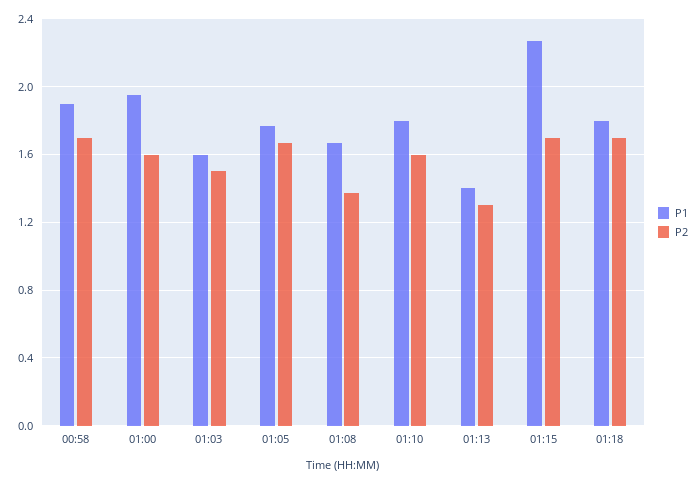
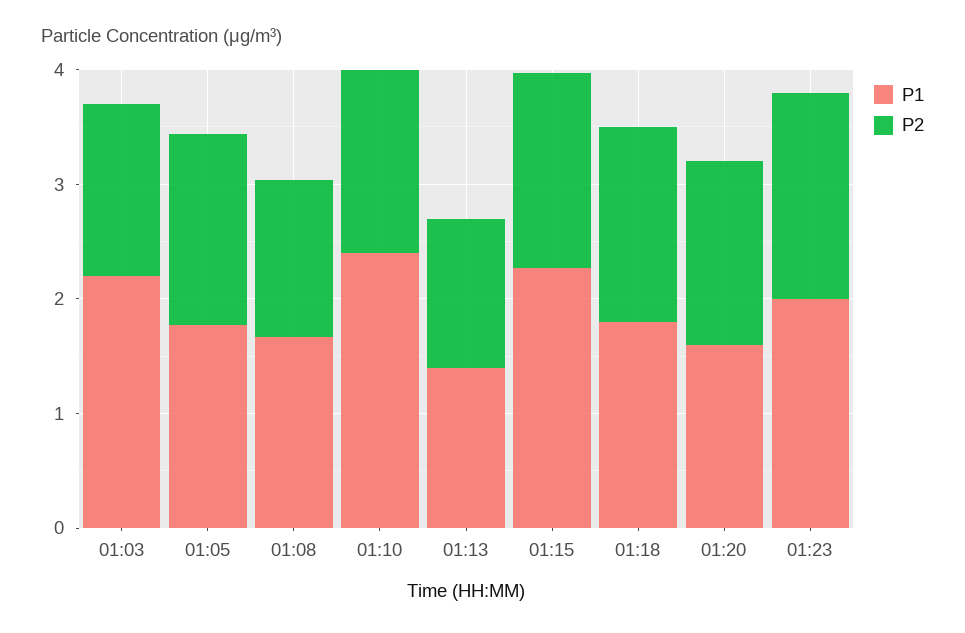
P1, 00:58: 1.9 -> none
P2, 00:58: 1.7 -> none
P1, 01:00: 1.95 -> none
P2, 01:00: 1.6 -> none
P1, 01:03: 1.6 -> 2.2
P1, 01:10: 1.8 -> 2.4
P1, 01:20: none -> 1.6
P2, 01:20: none -> 1.6
P1, 01:23: none -> 2
P2, 01:23: none -> 1.8

